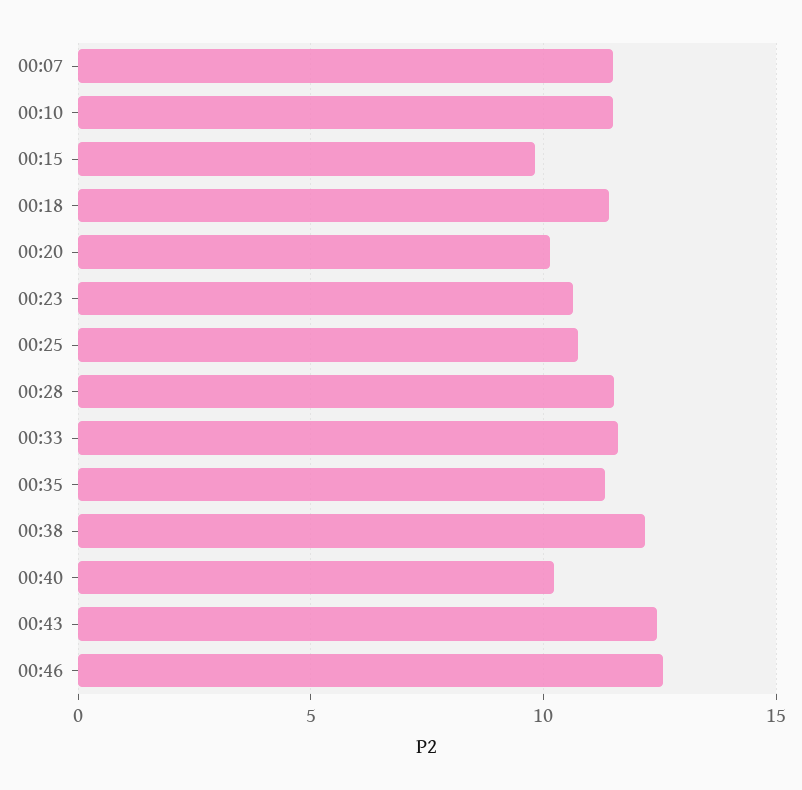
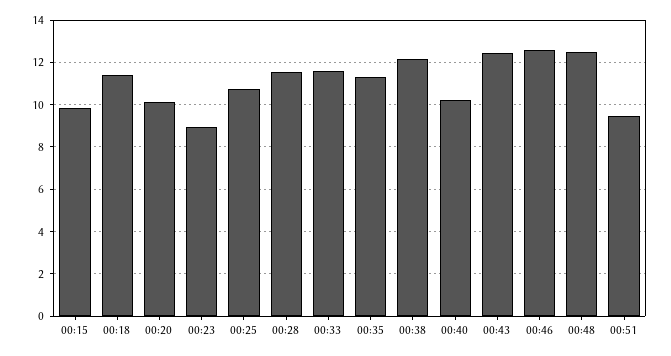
00:07: 11.5 -> none
00:10: 11.5 -> none
00:23: 10.5 -> 9
00:48: none -> 12.5
00:51: none -> 9.5

